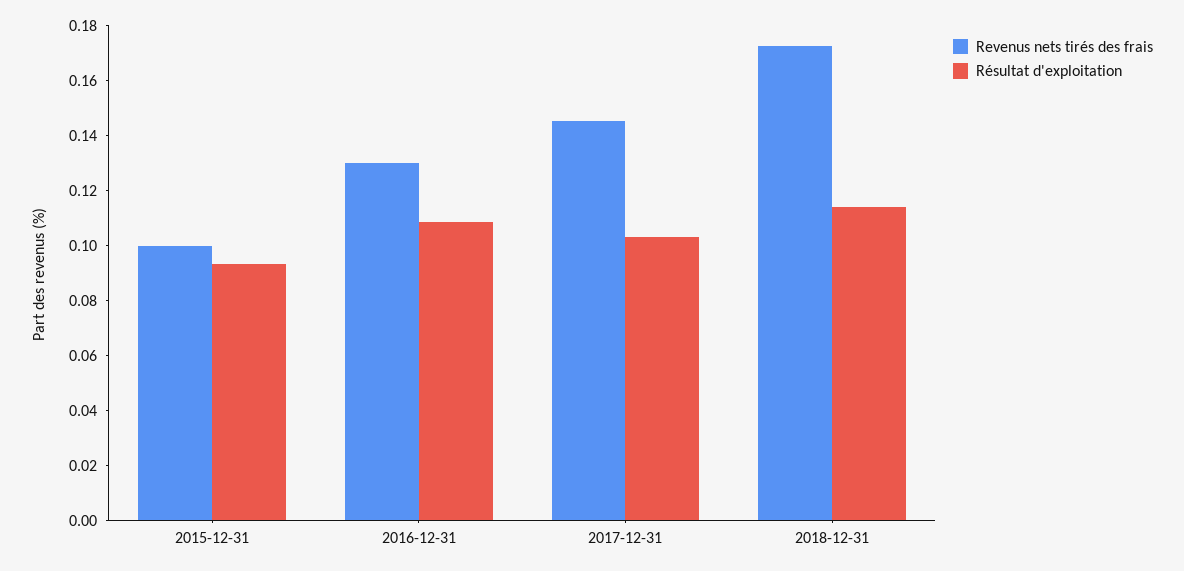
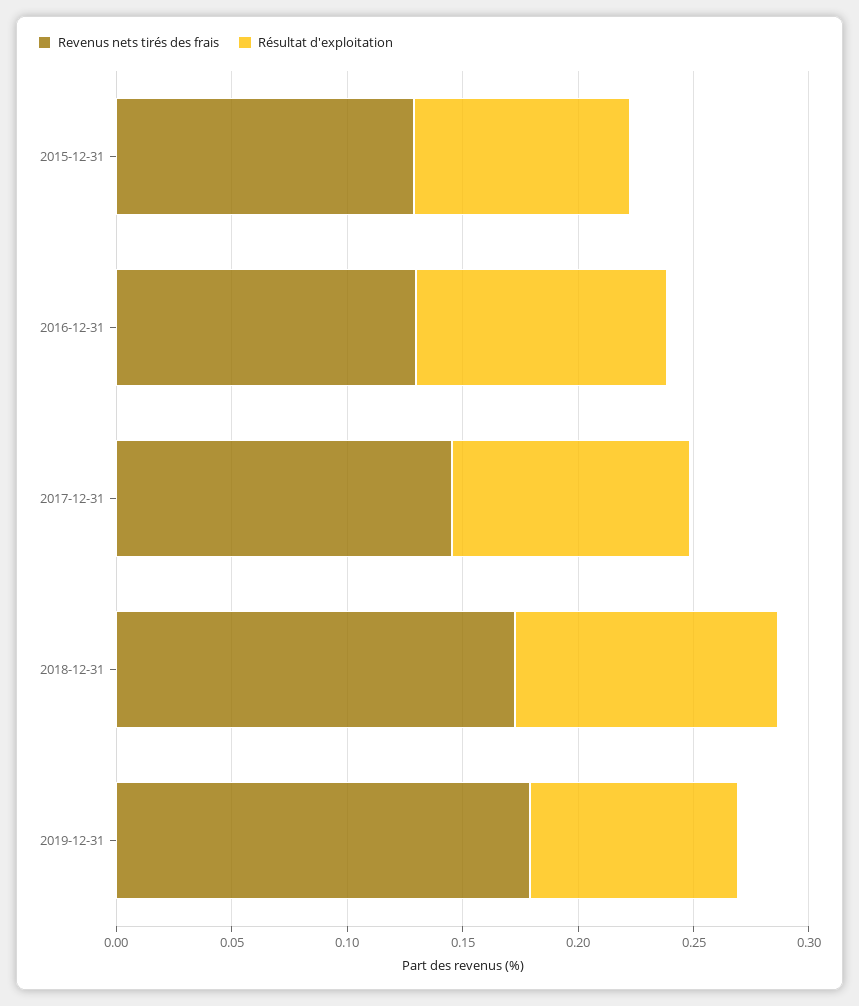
Revenus nets tirés des frais, 2015-12-31: 0.1 -> 0.13
Revenus nets tirés des frais, 2019-12-31: none -> 0.18
Résultat d'exploitation, 2019-12-31: none -> 0.09

